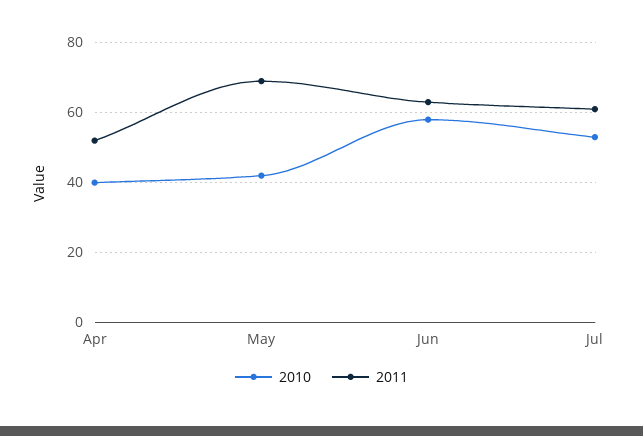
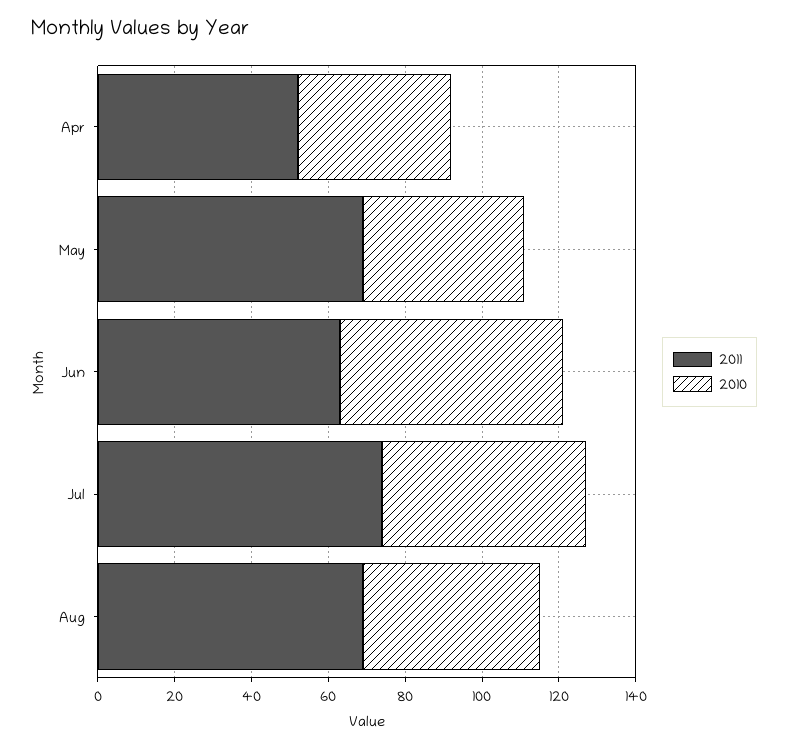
2011, Jul: 60 -> 75
2011, Aug: none -> 70
2010, Aug: none -> 45

